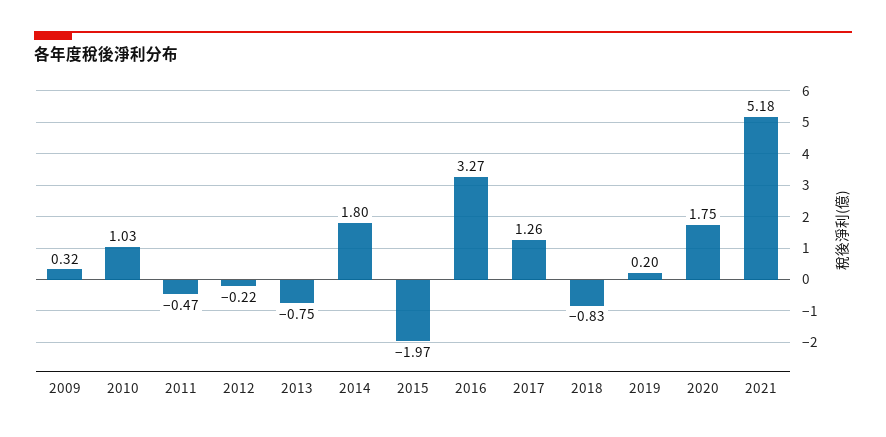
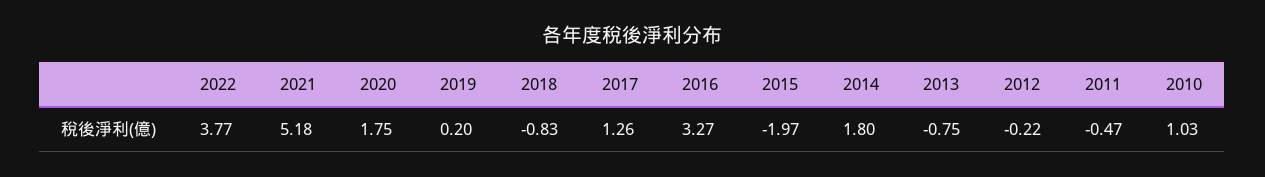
2009: 0.32 -> none
2022: none -> 3.77

